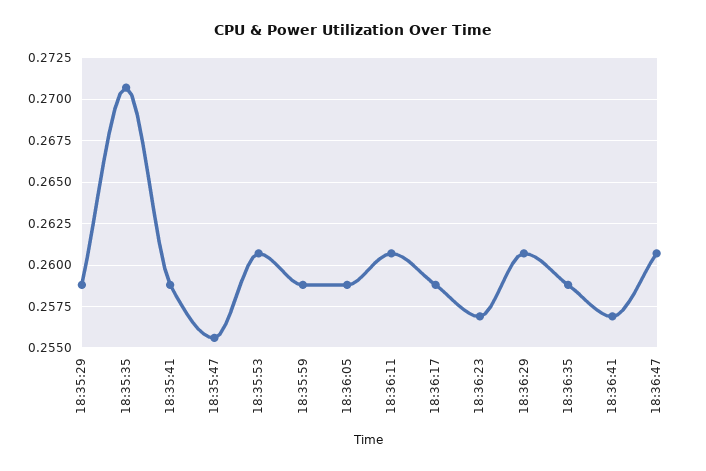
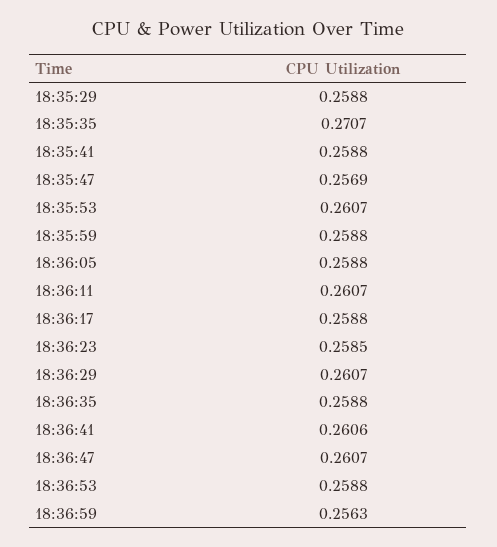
18:35:47: 0.2555 -> 0.2569
18:36:23: 0.257 -> 0.2585
18:36:41: 0.257 -> 0.2606
18:36:53: none -> 0.2588
18:36:59: none -> 0.2563

